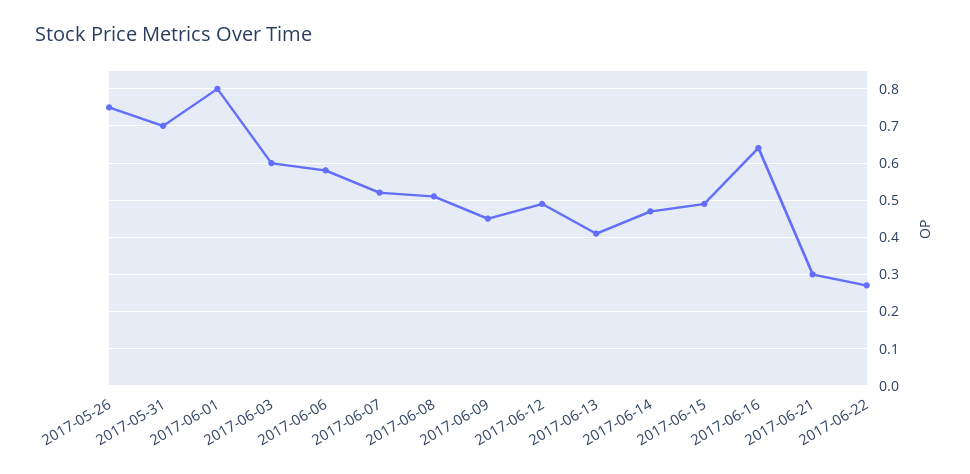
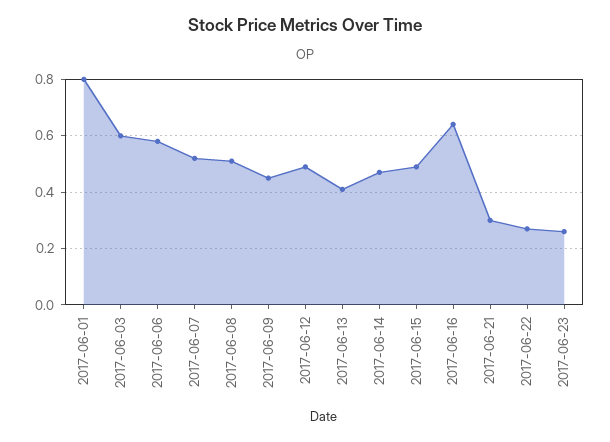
2017-05-26: 0.75 -> none
2017-05-31: 0.7 -> none
2017-06-23: none -> 0.25

